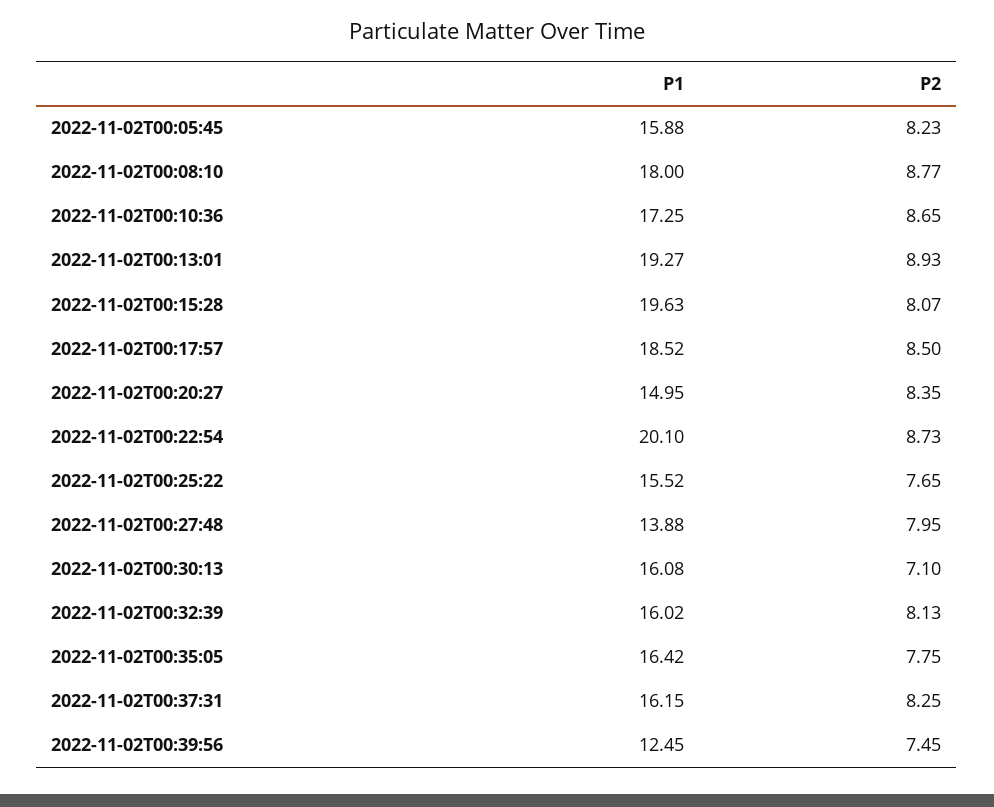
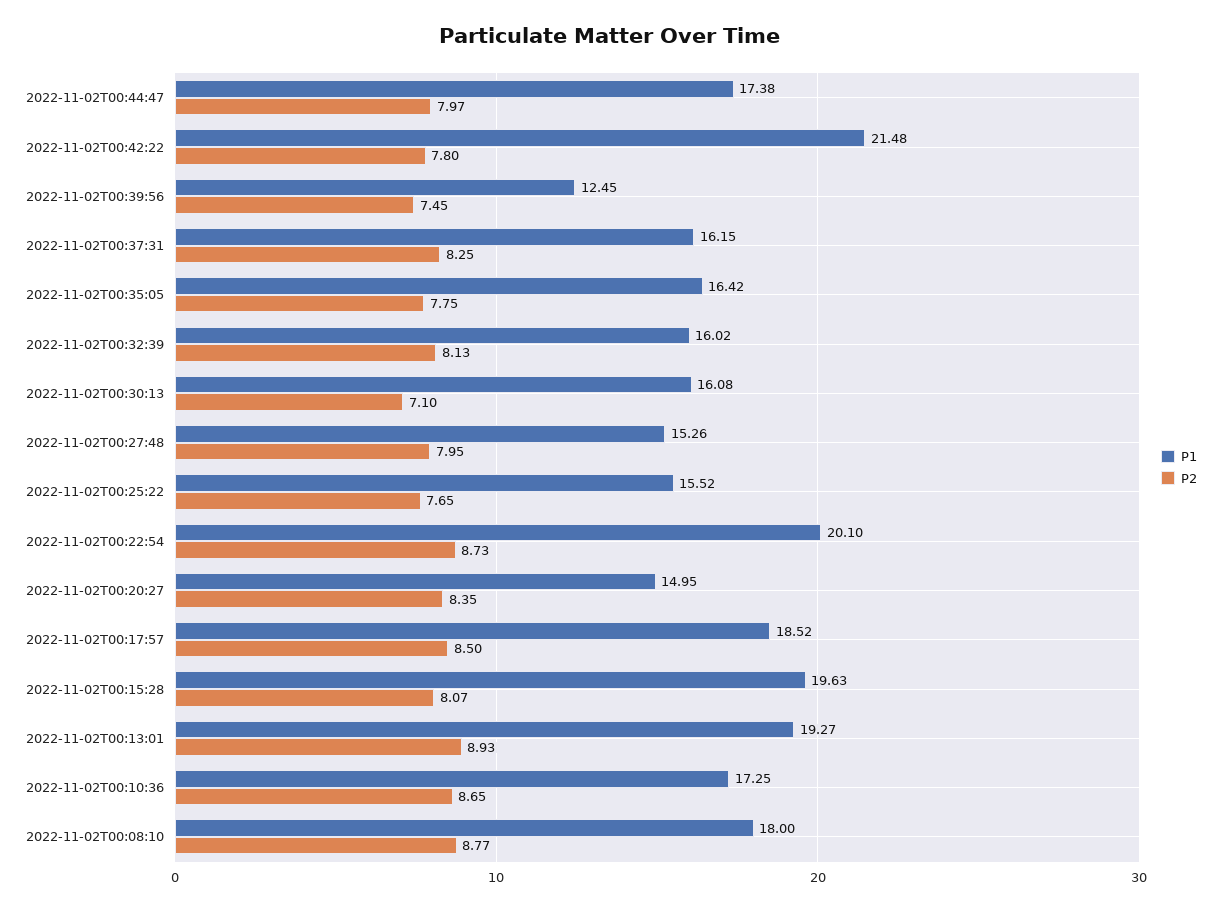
P1, 2022-11-02T00:05:45: 15.88 -> none
P2, 2022-11-02T00:05:45: 8.23 -> none
P1, 2022-11-02T00:27:48: 13.88 -> 15.26
P1, 2022-11-02T00:44:47: none -> 17.38
P2, 2022-11-02T00:44:47: none -> 7.97
P1, 2022-11-02T00:42:22: none -> 21.48
P2, 2022-11-02T00:42:22: none -> 7.8

